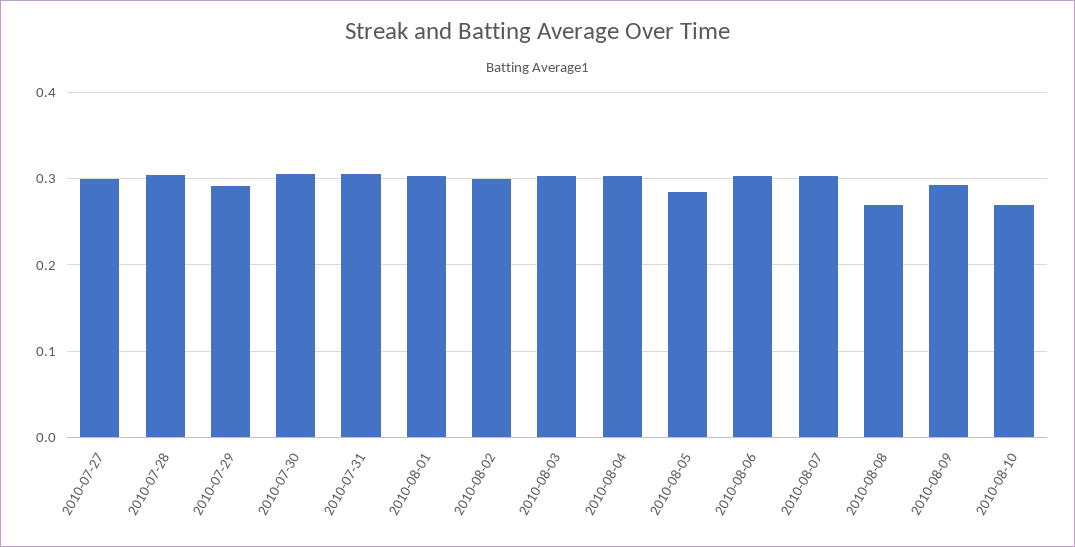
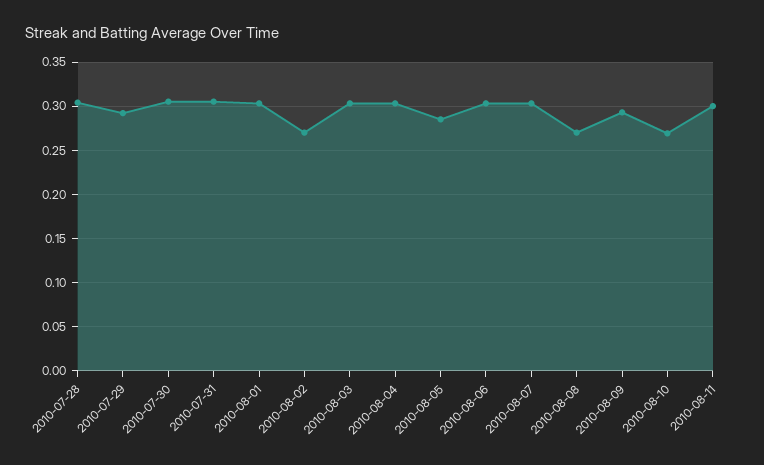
2010-07-27: 0.3 -> none
2010-08-02: 0.3 -> 0.27
2010-08-11: none -> 0.3

